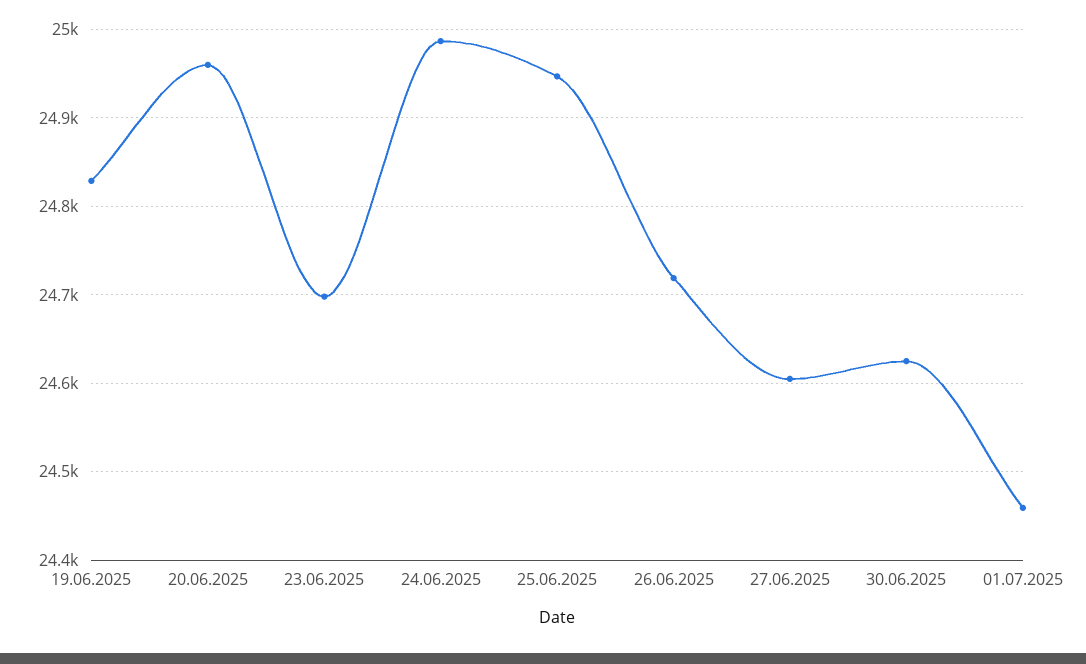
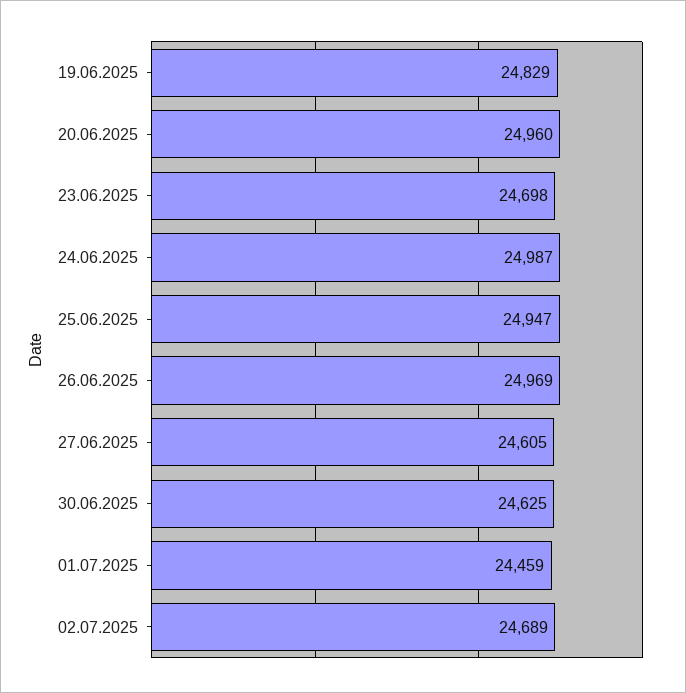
26.06.2025: 24720 -> 24969
02.07.2025: none -> 24689

